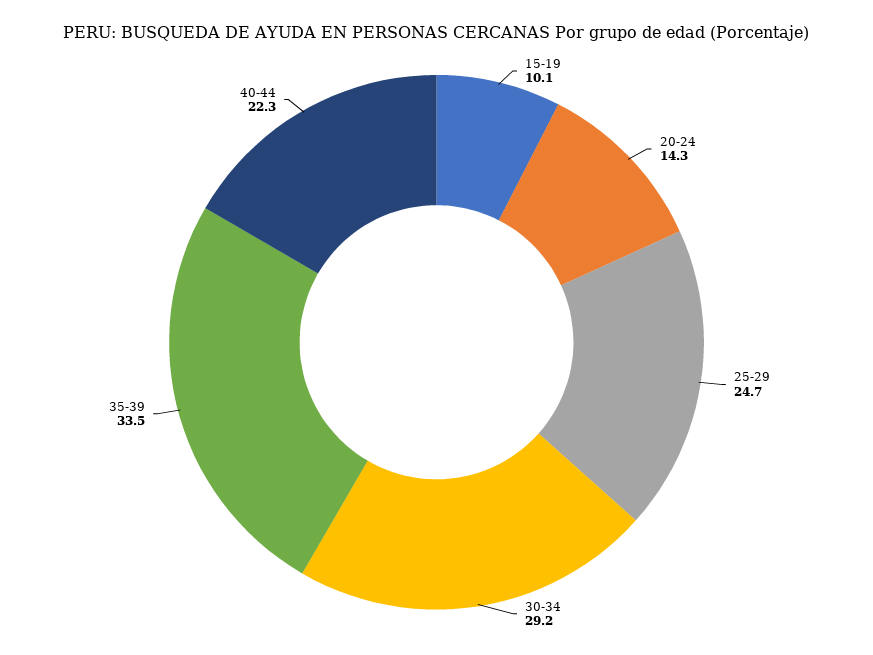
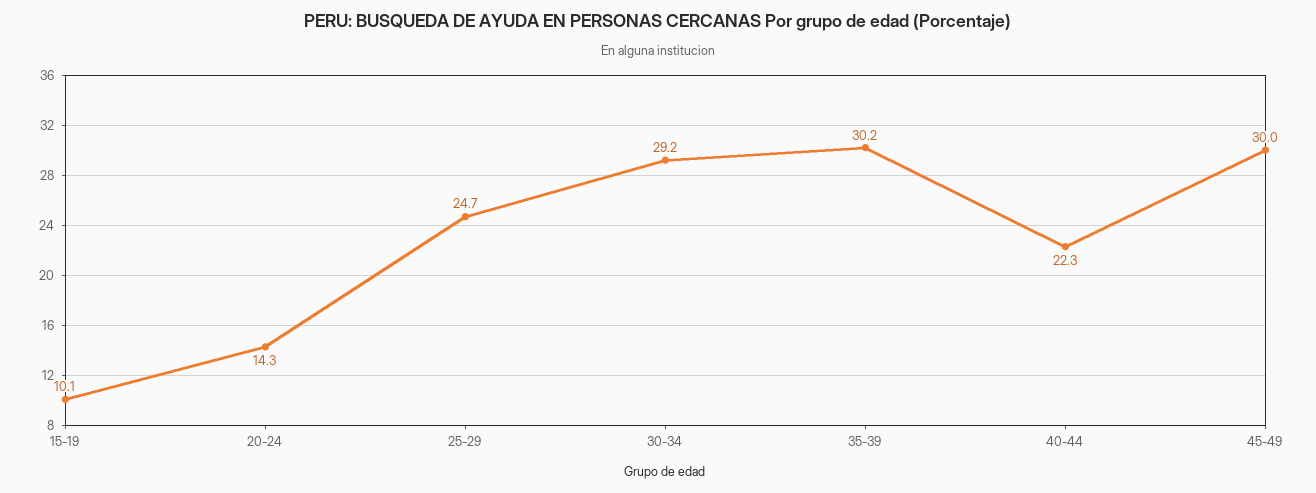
35-39: 33.5 -> 30.2
45-49: none -> 30

